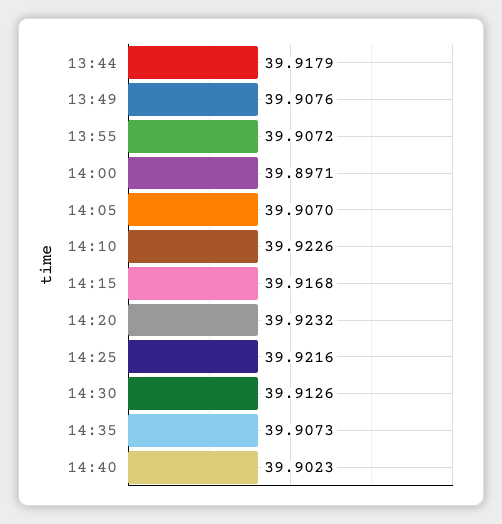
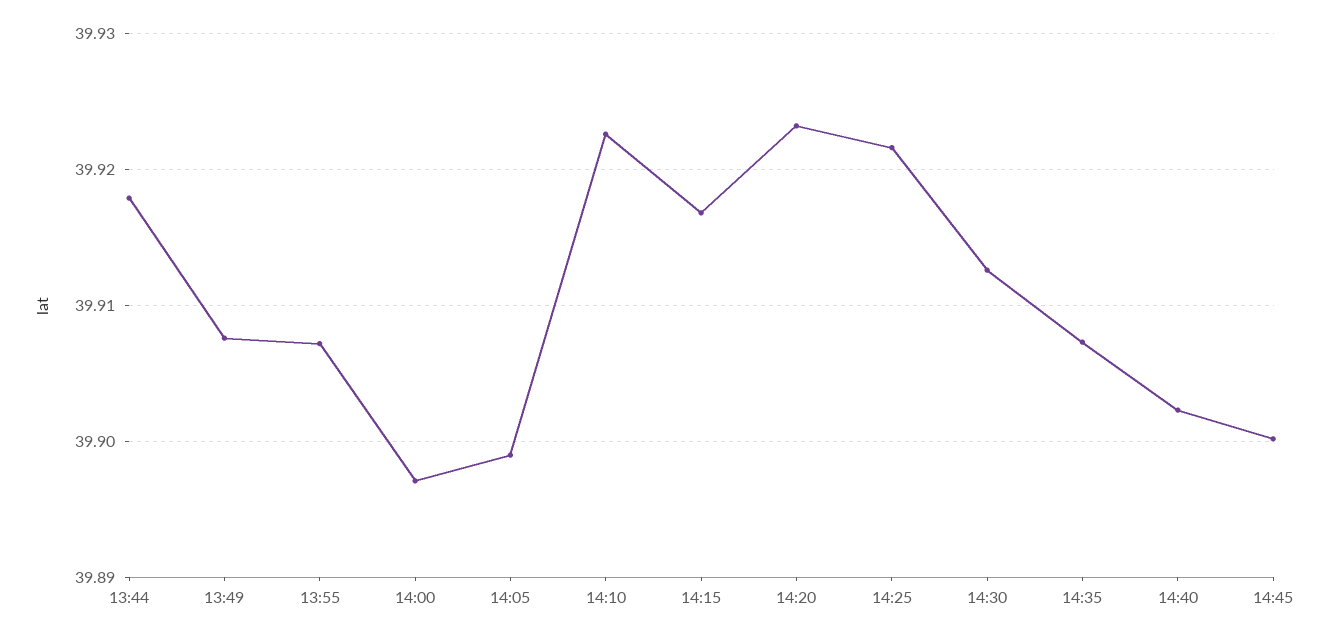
14:05: 39.907 -> 39.899
14:45: none -> 39.9

